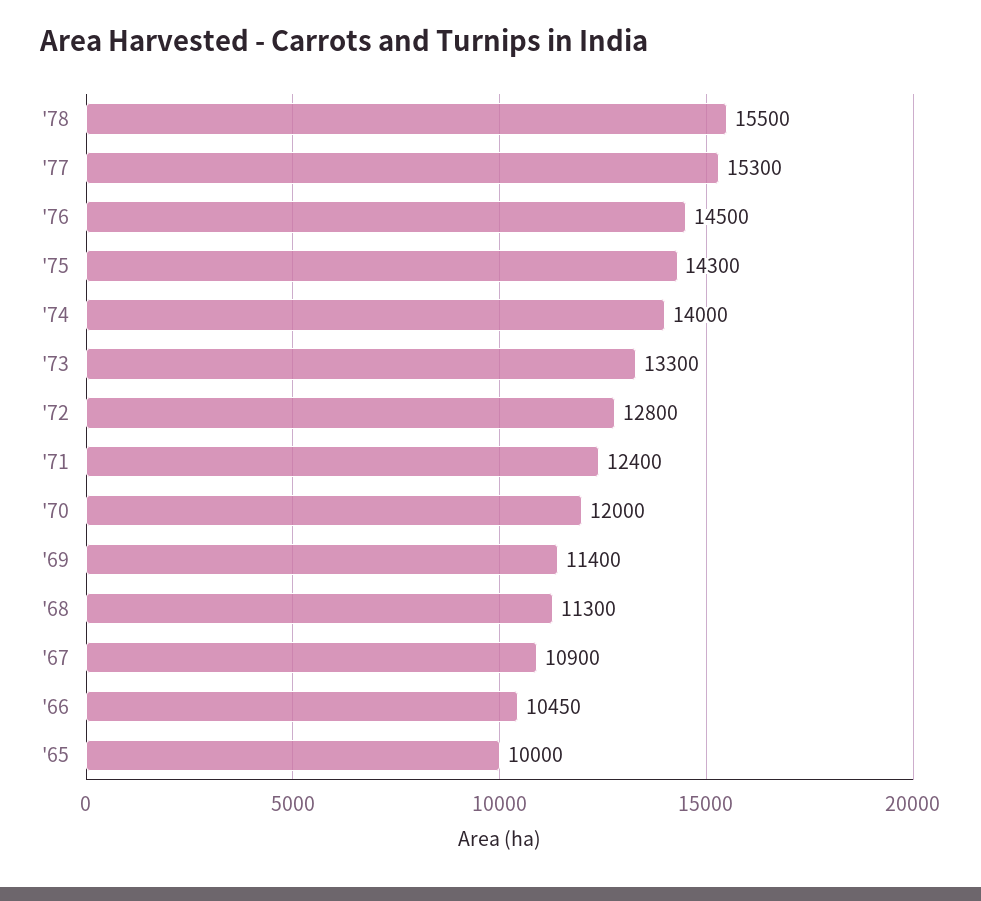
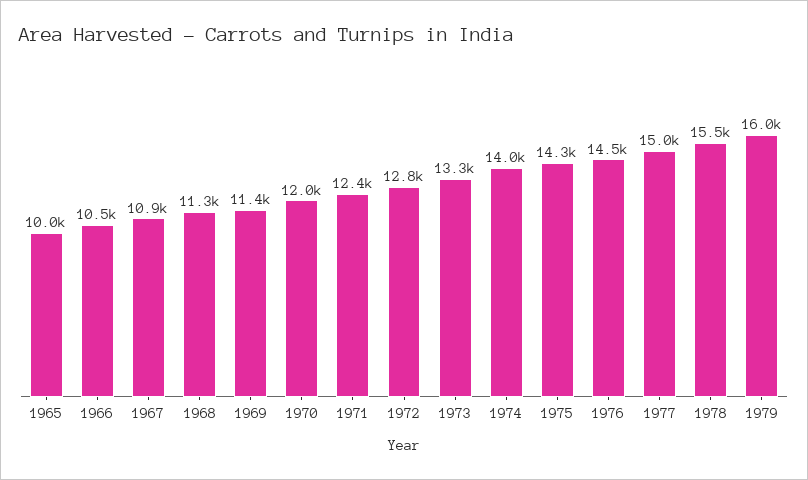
'77: 15300 -> 15000
1979: none -> 16000

